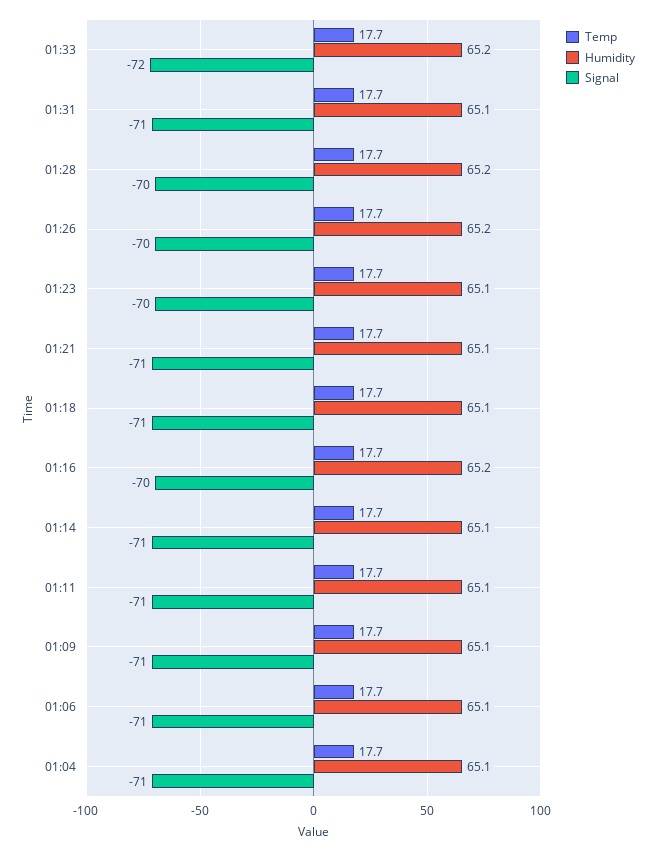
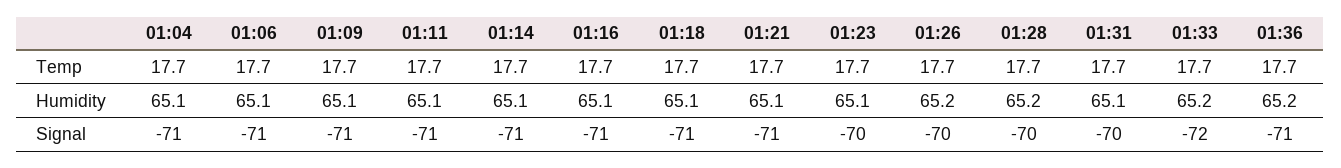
Signal, 01:31: -71 -> -70
Humidity, 01:16: 65.2 -> 65.1
Signal, 01:16: -70 -> -71
Temp, 01:36: none -> 17.7
Humidity, 01:36: none -> 65.2
Signal, 01:36: none -> -71

